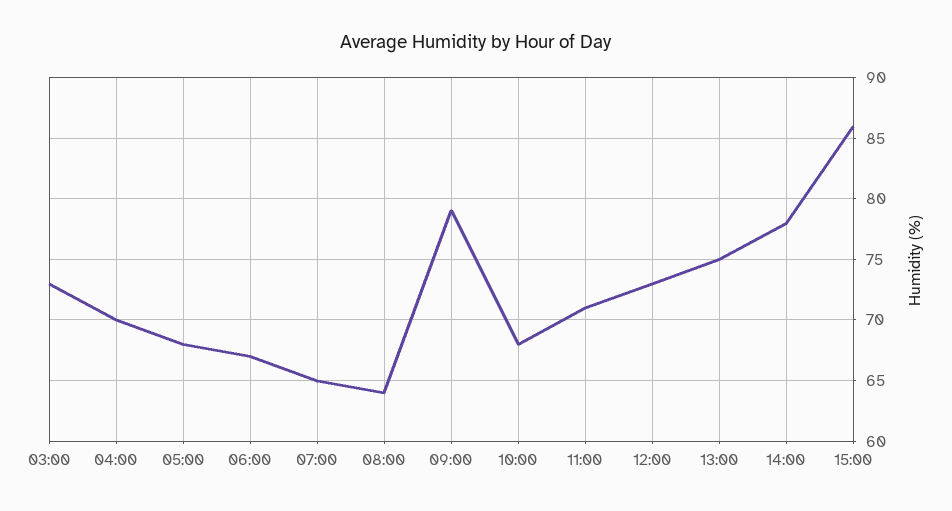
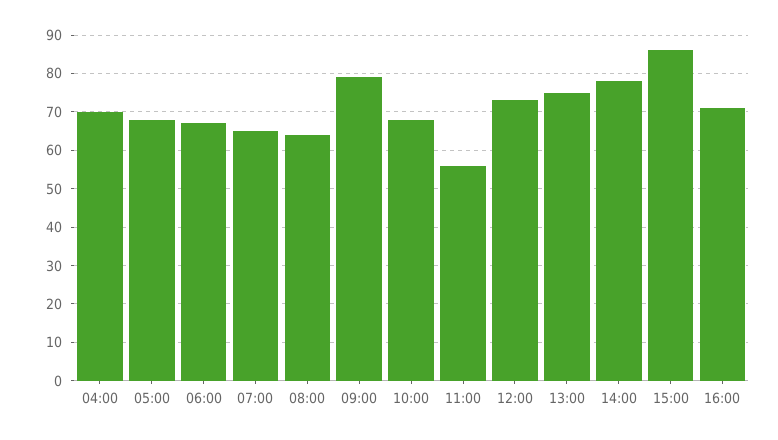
03:00: 73 -> none
11:00: 71 -> 55
16:00: none -> 70

